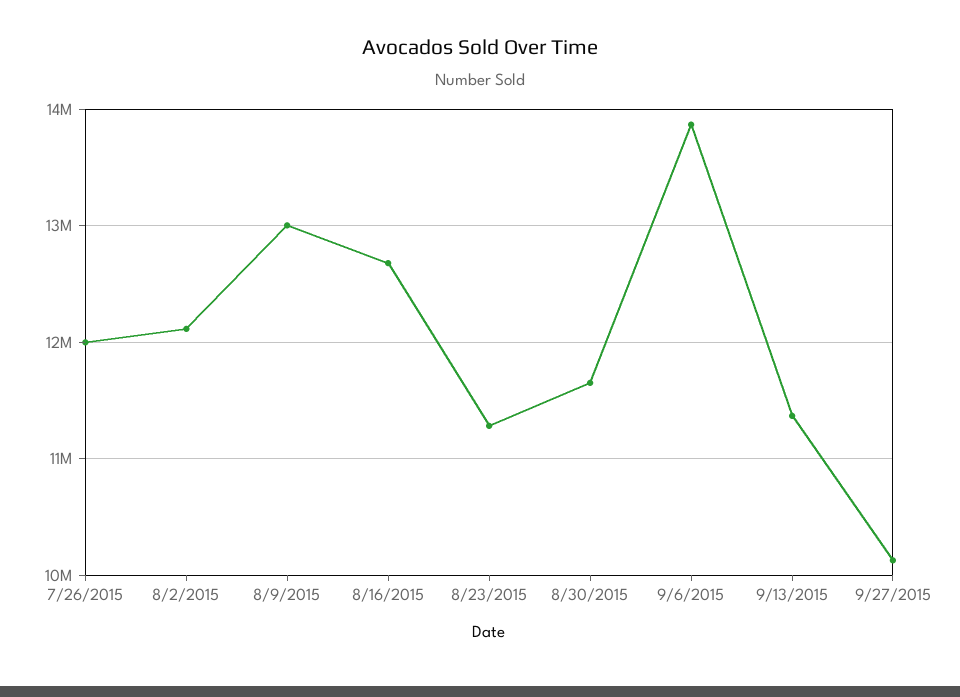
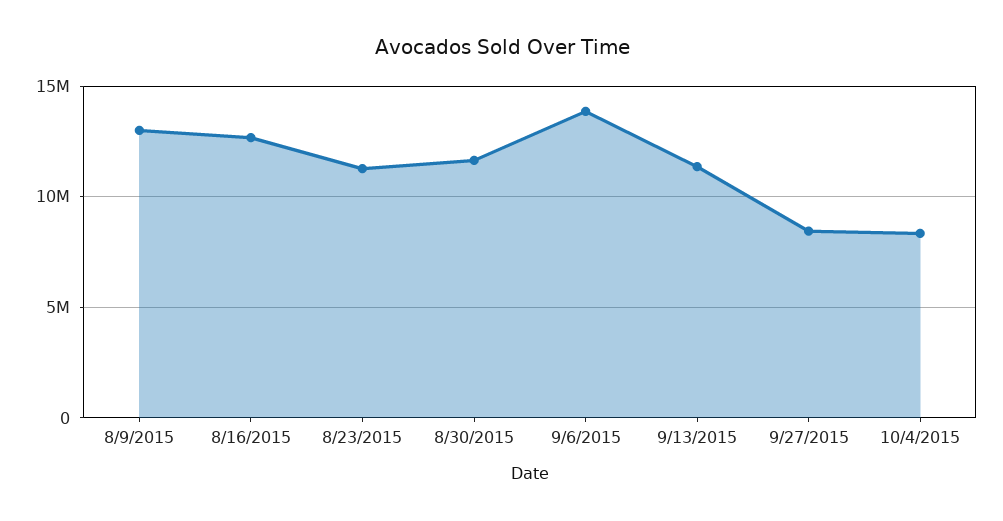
7/26/2015: 12000000 -> none
8/2/2015: 12100000 -> none
9/27/2015: 10100000 -> 8500000
10/4/2015: none -> 8500000

